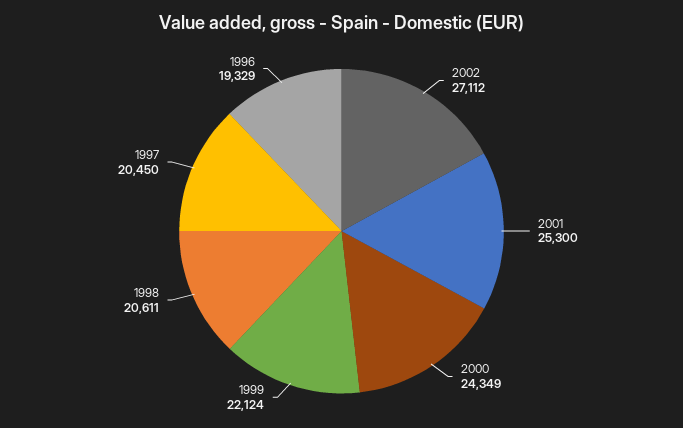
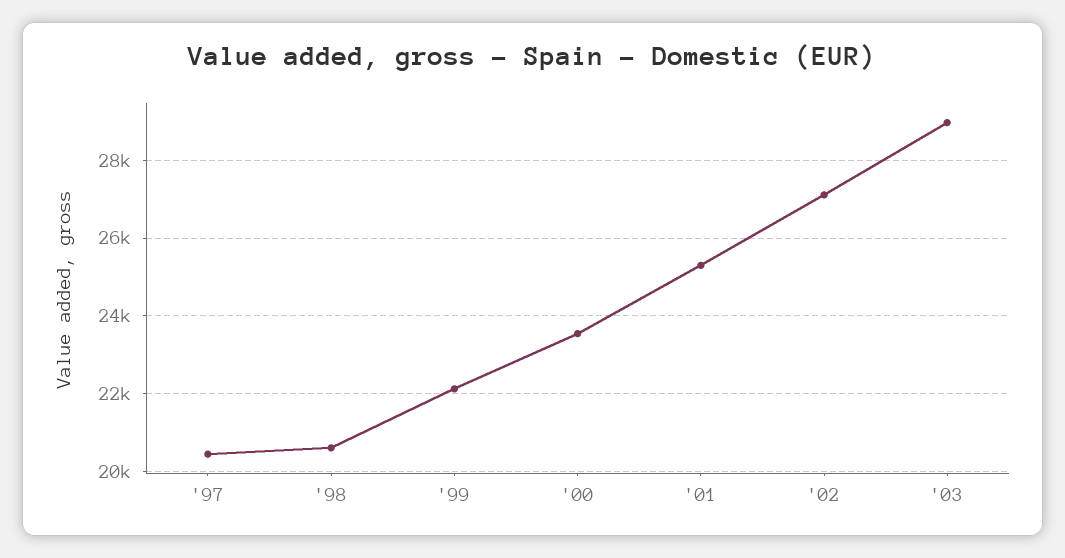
2000: 24349 -> 23600
1996: 19329 -> none
'03: none -> 29000

